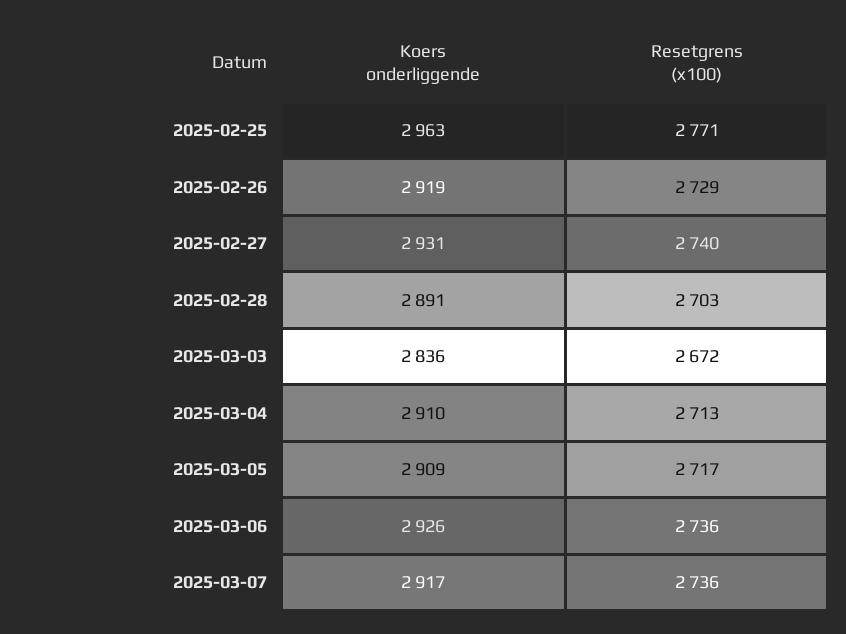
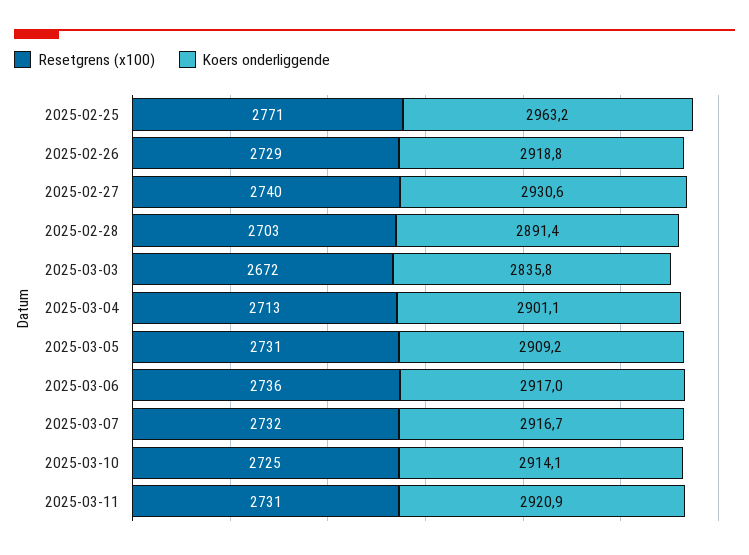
Koers onderliggende, 2025-03-04: 2910 -> 2901.1
Resetgrens (x100), 2025-03-05: 2717 -> 2731
Koers onderliggende, 2025-03-06: 2926 -> 2917
Resetgrens (x100), 2025-03-07: 2736 -> 2732
Resetgrens (x100), 2025-03-10: none -> 2725
Koers onderliggende, 2025-03-10: none -> 2914.1
Resetgrens (x100), 2025-03-11: none -> 2731
Koers onderliggende, 2025-03-11: none -> 2920.9

